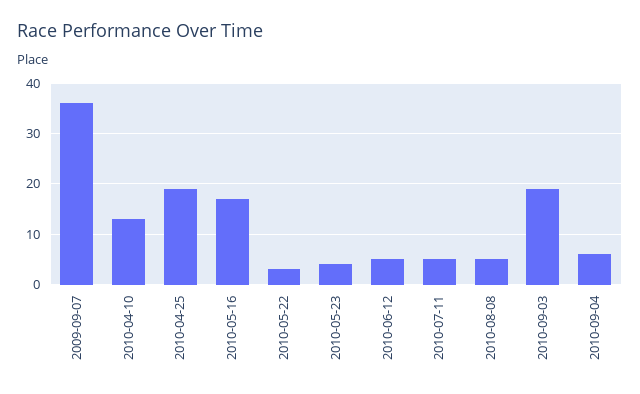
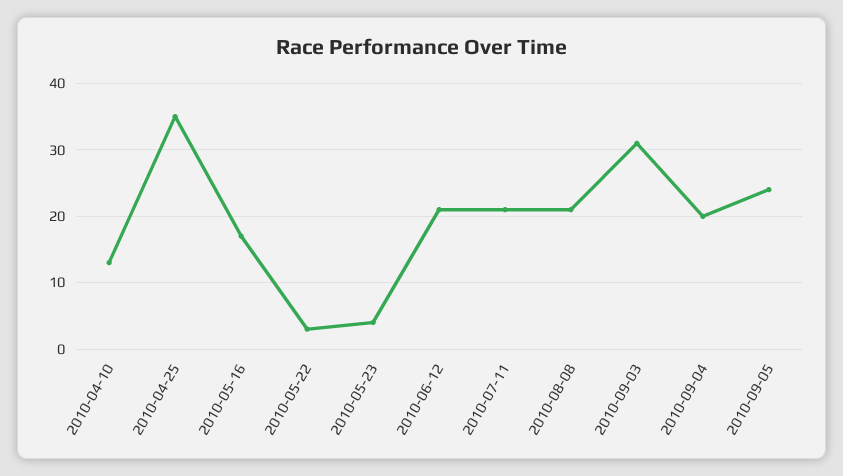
2009-09-07: 35 -> none
2010-04-25: 20 -> 35
2010-06-12: 5 -> 21
2010-07-11: 5 -> 21
2010-08-08: 5 -> 21
2010-09-03: 20 -> 31
2010-09-04: 5 -> 20
2010-09-05: none -> 24

